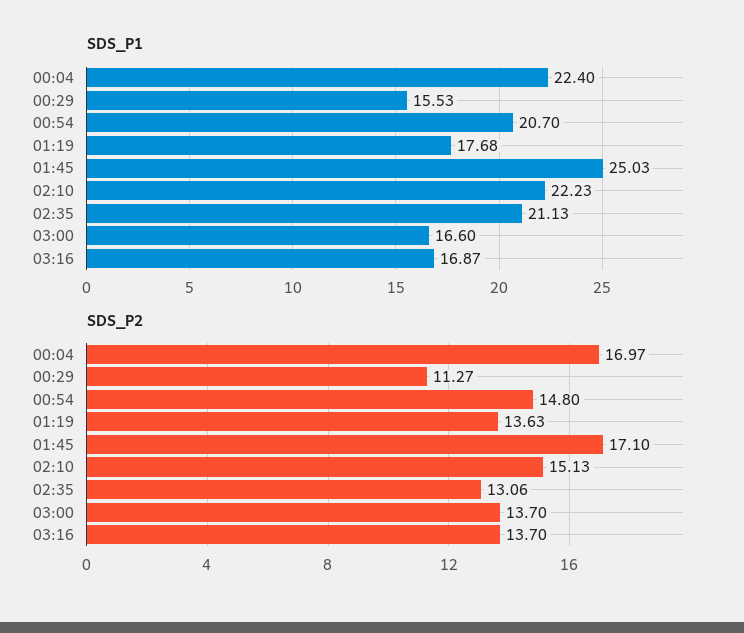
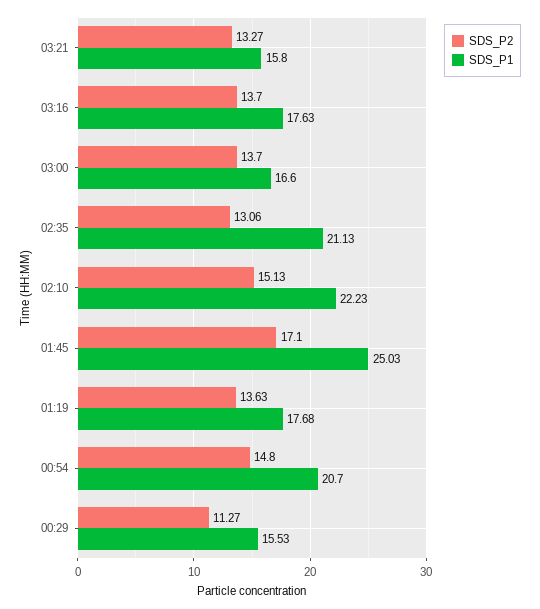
SDS_P1, 00:04: 22.4 -> none
SDS_P1, 03:16: 16.87 -> 17.63
SDS_P2, 00:04: 16.97 -> none
SDS_P2, 03:21: none -> 13.27
SDS_P1, 03:21: none -> 15.8

